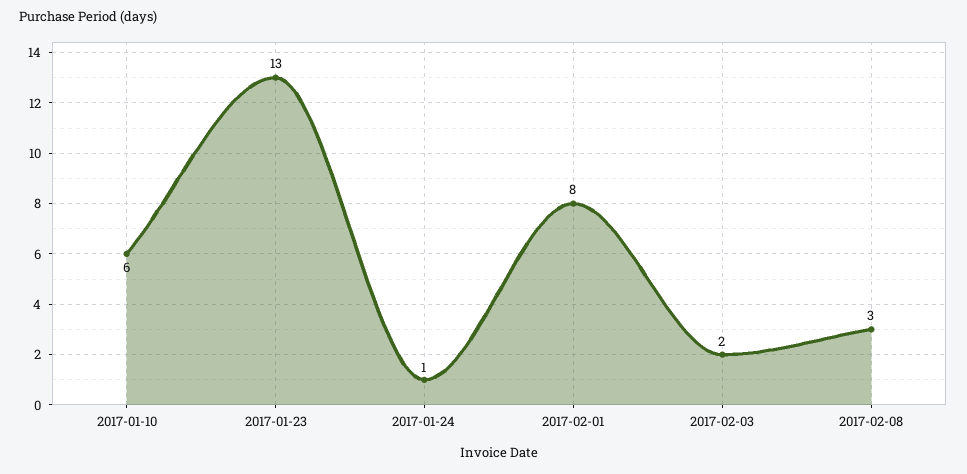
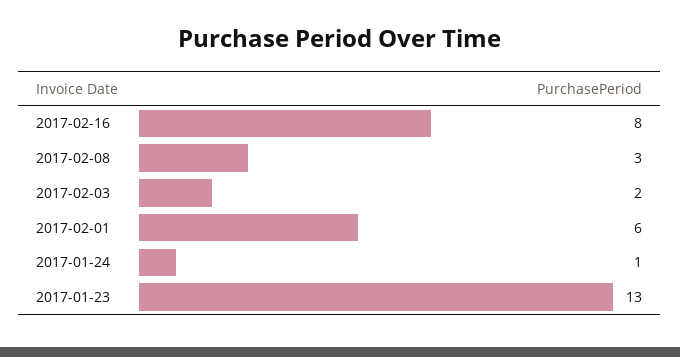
2017-01-10: 6 -> none
2017-02-01: 8 -> 6
2017-02-16: none -> 8

